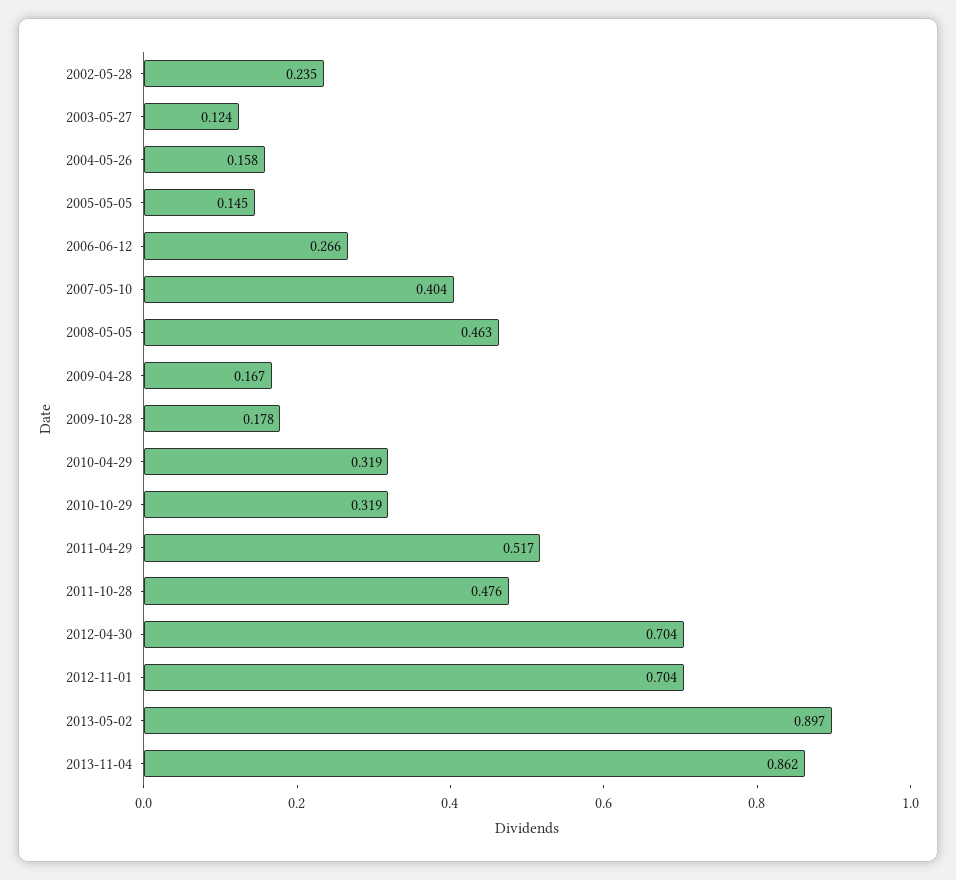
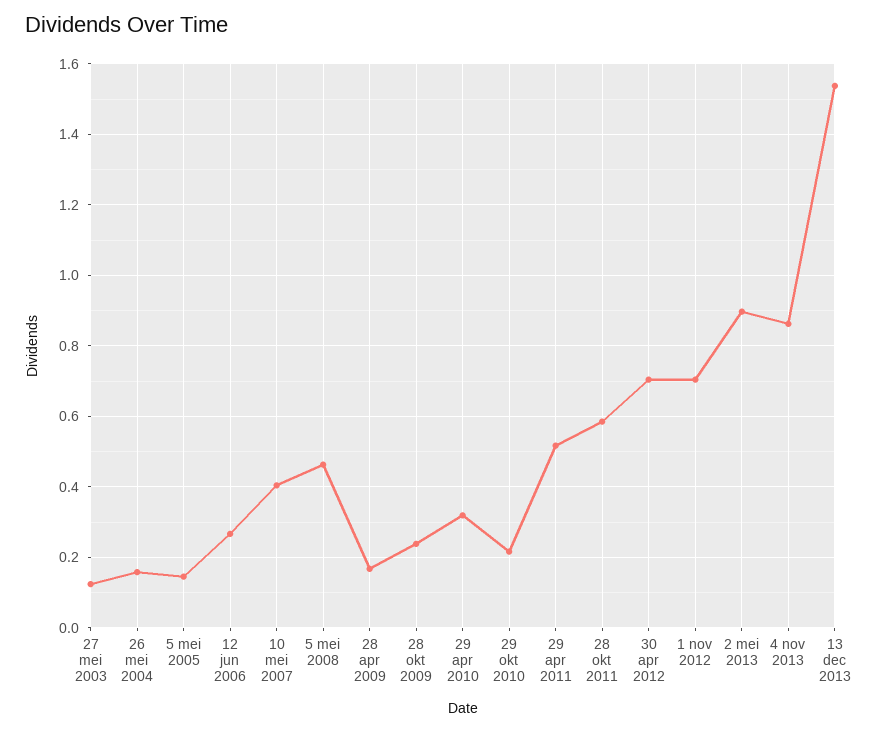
2002-05-28: 0.235 -> none
2009-10-28: 0.178 -> 0.24
2010-10-29: 0.319 -> 0.22
2011-10-28: 0.476 -> 0.58
13 dec 2013: none -> 1.54

